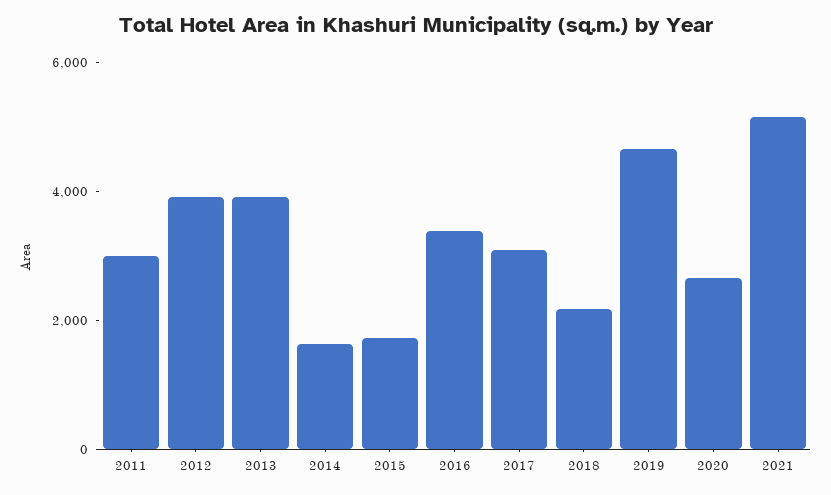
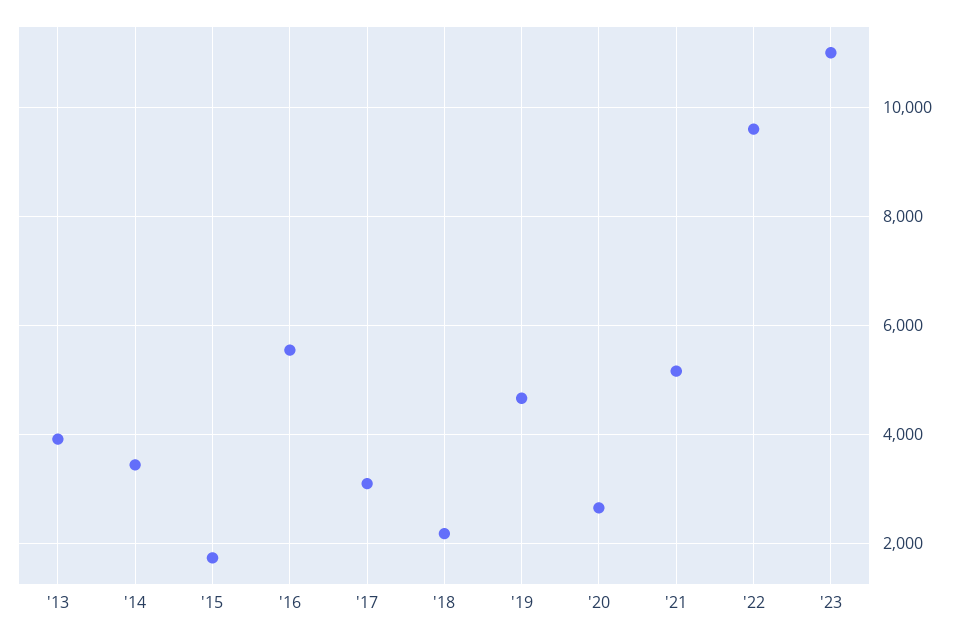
2011: 3000 -> none
2012: 4000 -> none
2014: 1500 -> 3400
2016: 3500 -> 5600
'22: none -> 9600
'23: none -> 11000

